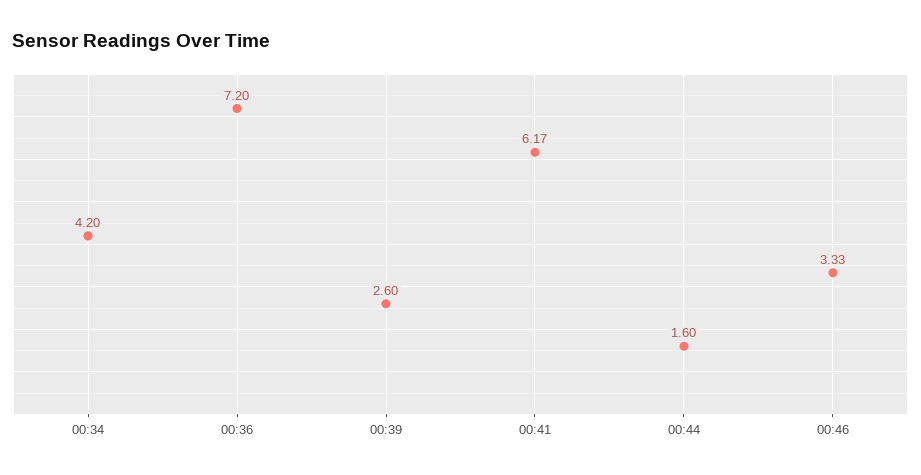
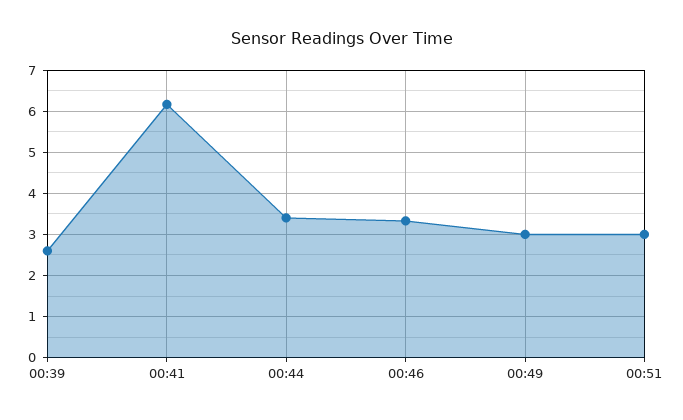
00:34: 4.2 -> none
00:36: 7.2 -> none
00:44: 1.6 -> 3.4
00:49: none -> 3
00:51: none -> 3

